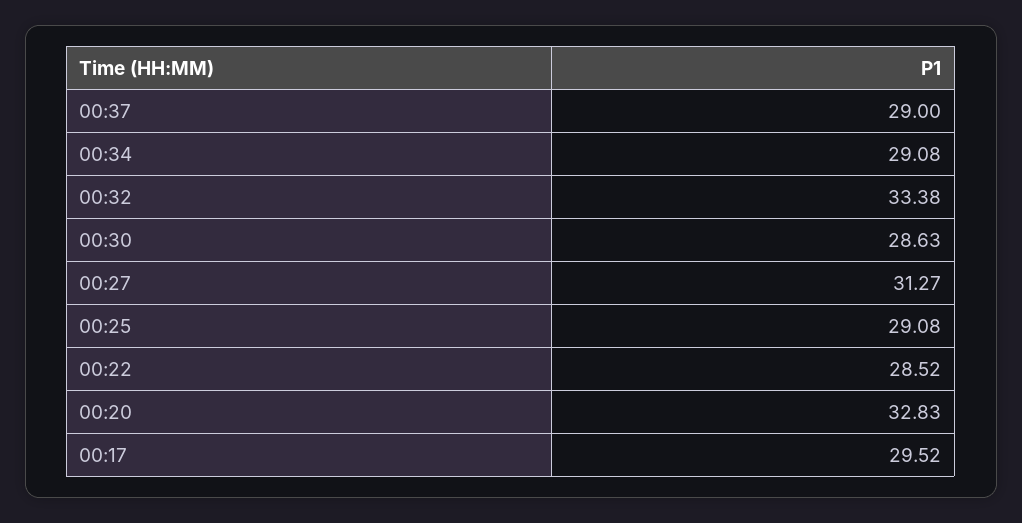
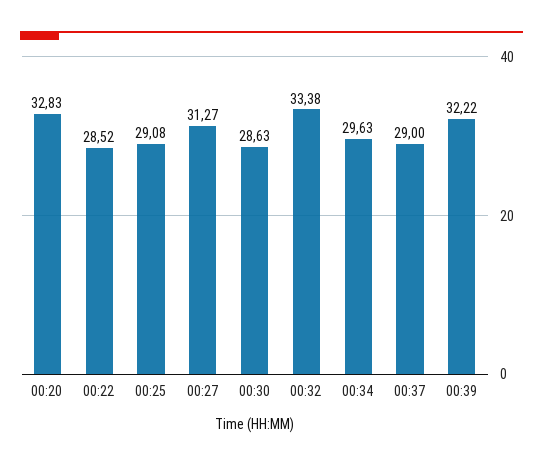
00:34: 29.08 -> 29.63
00:17: 29.52 -> none
00:39: none -> 32.22

